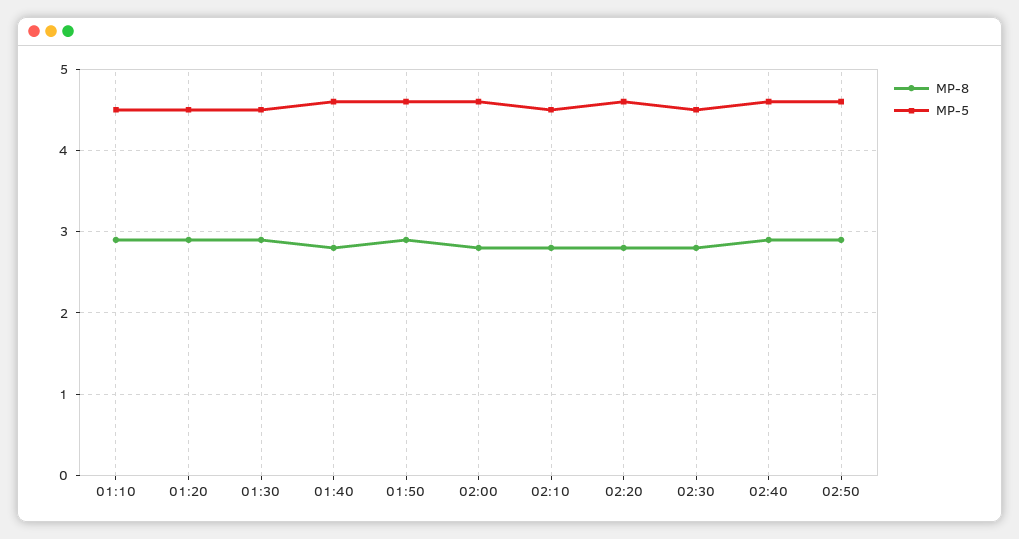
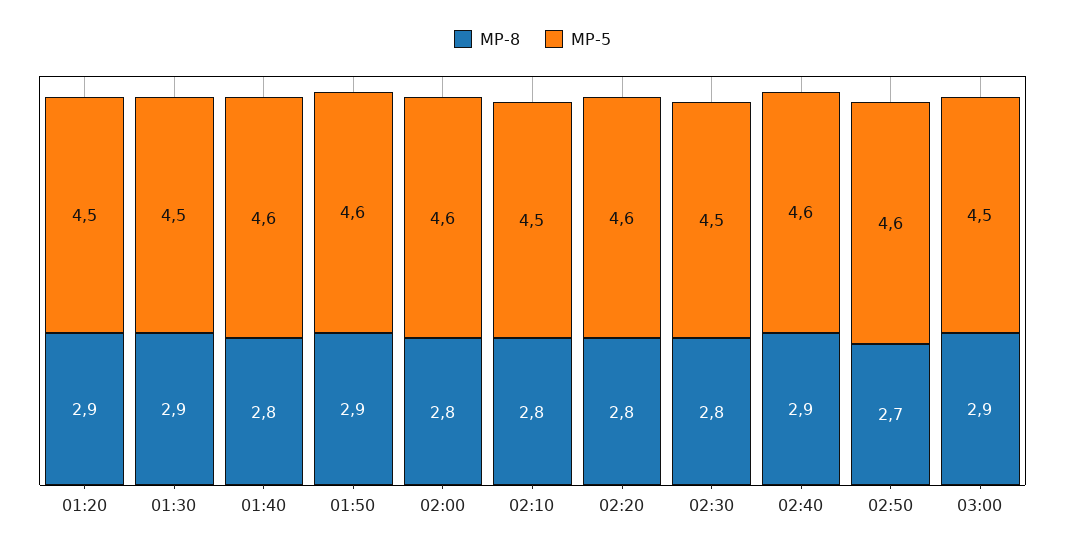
MP-8, 01:10: 2.9 -> none
MP-5, 01:10: 4.5 -> none
MP-8, 02:50: 2.9 -> 2.7
MP-8, 03:00: none -> 2.9
MP-5, 03:00: none -> 4.5

